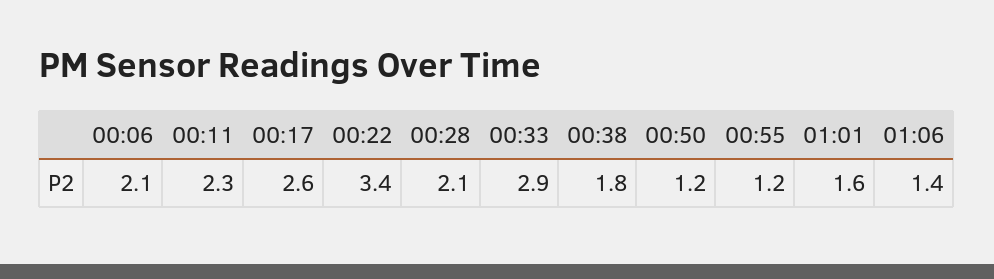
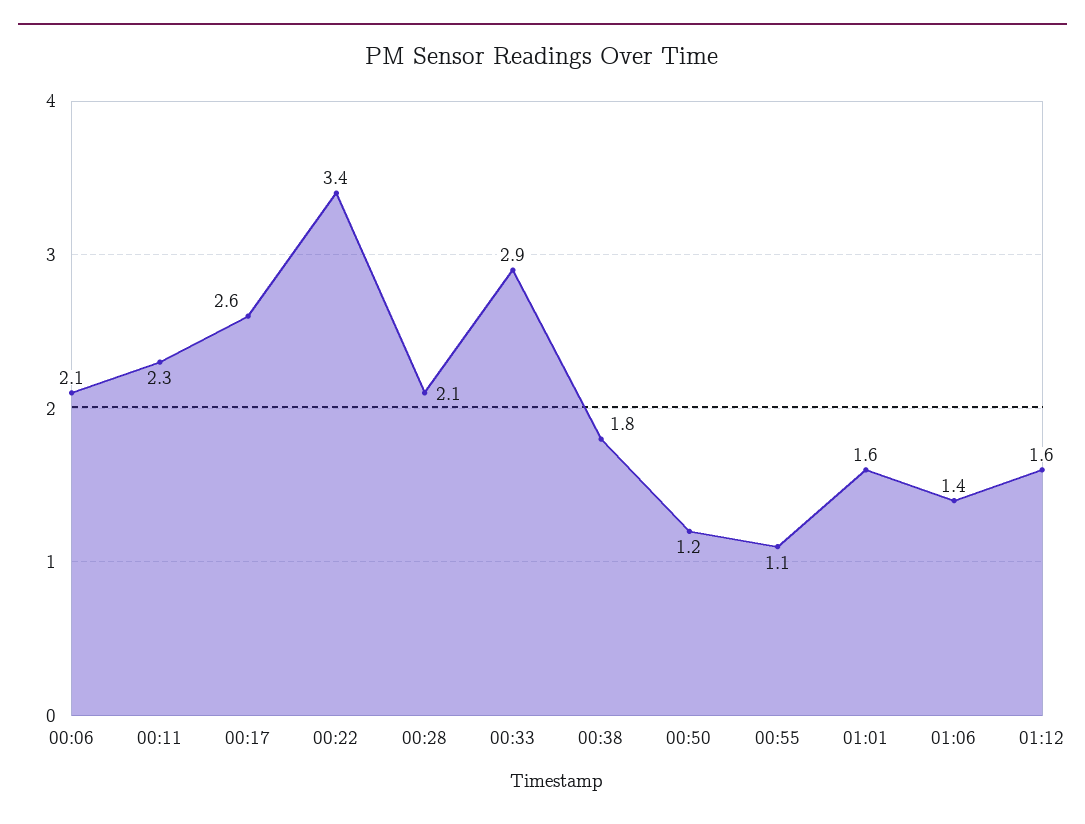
00:55: 1.2 -> 1.1
01:12: none -> 1.6

